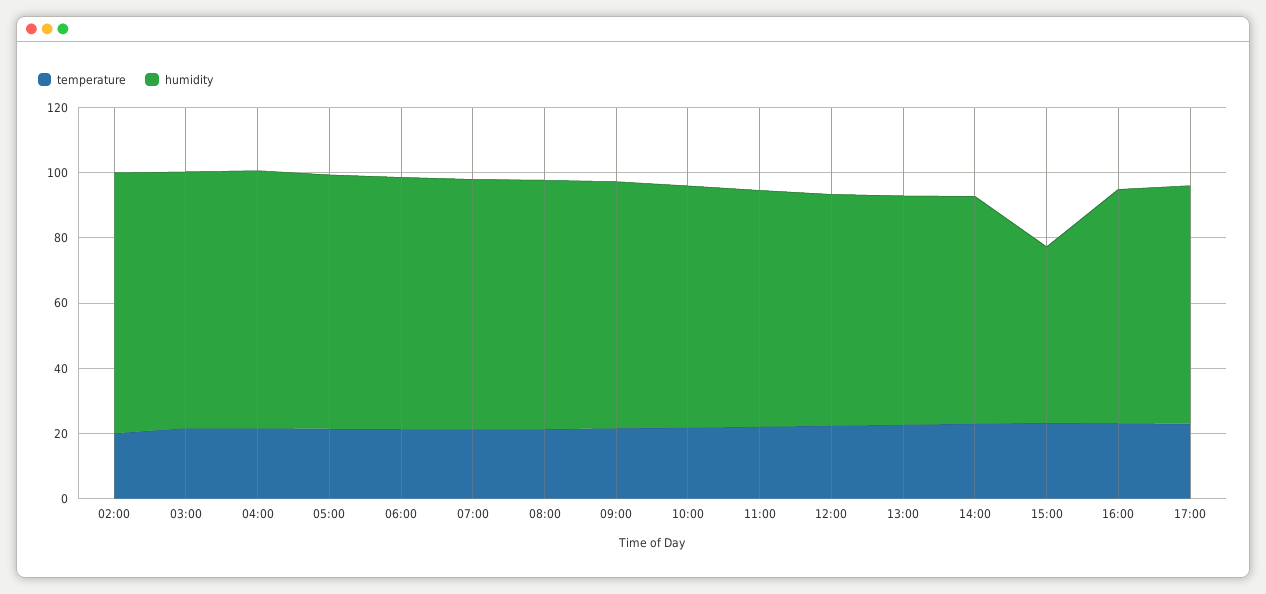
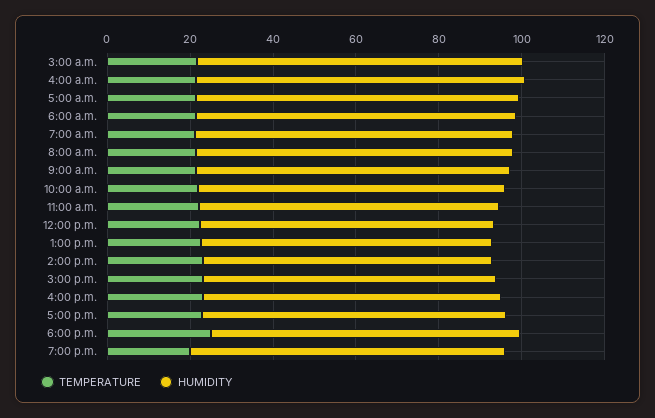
temperature, 02:00: 20 -> none
humidity, 02:00: 80 -> none
humidity, 15:00: 55 -> 70
temperature, 6:00 p.m.: none -> 25
humidity, 6:00 p.m.: none -> 75
temperature, 7:00 p.m.: none -> 20
humidity, 7:00 p.m.: none -> 75

